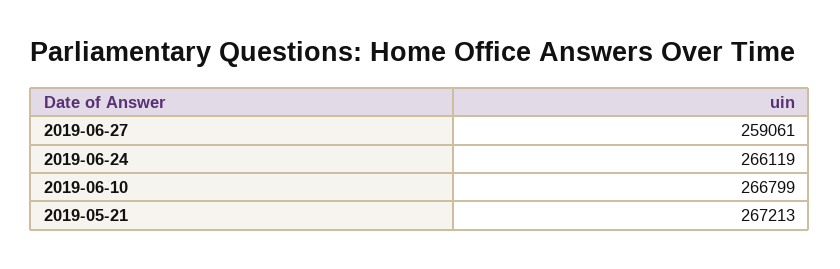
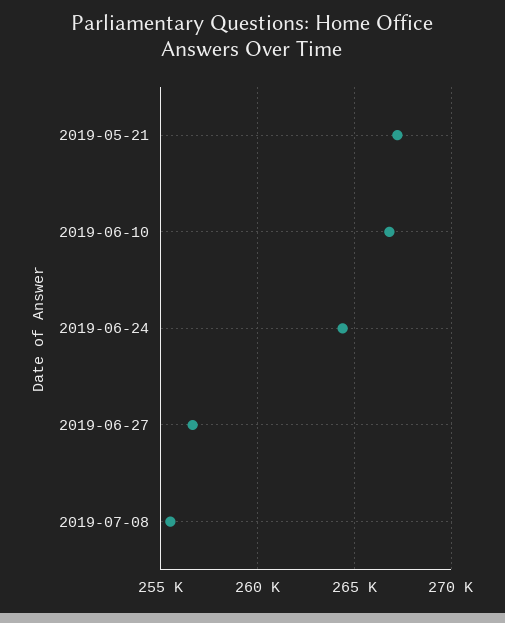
2019-06-27: 259061 -> 256500
2019-06-24: 266119 -> 264500
2019-07-08: none -> 255500

